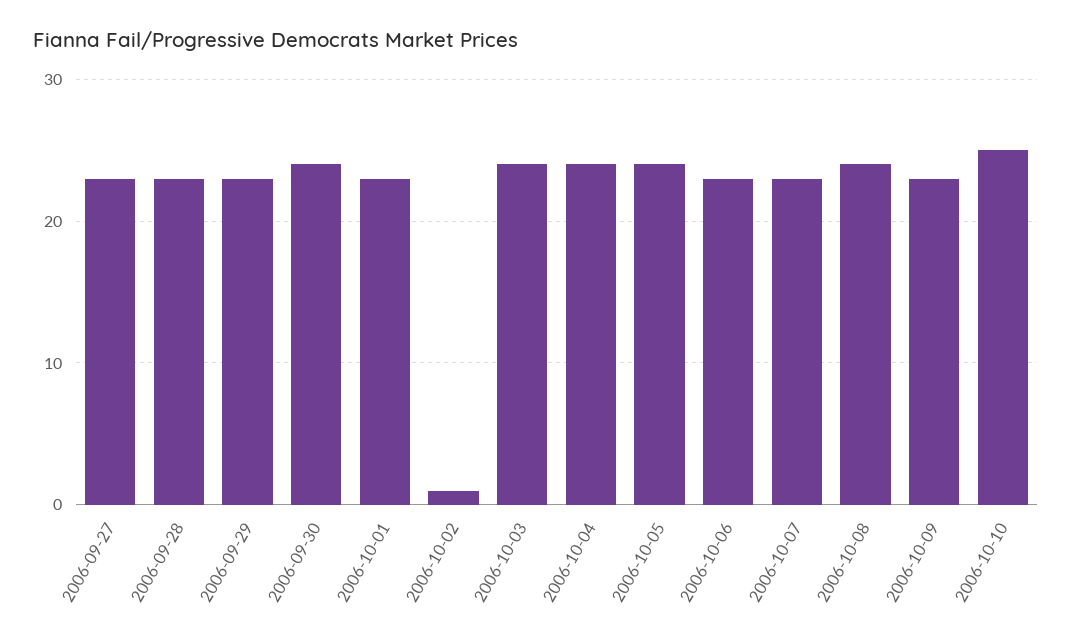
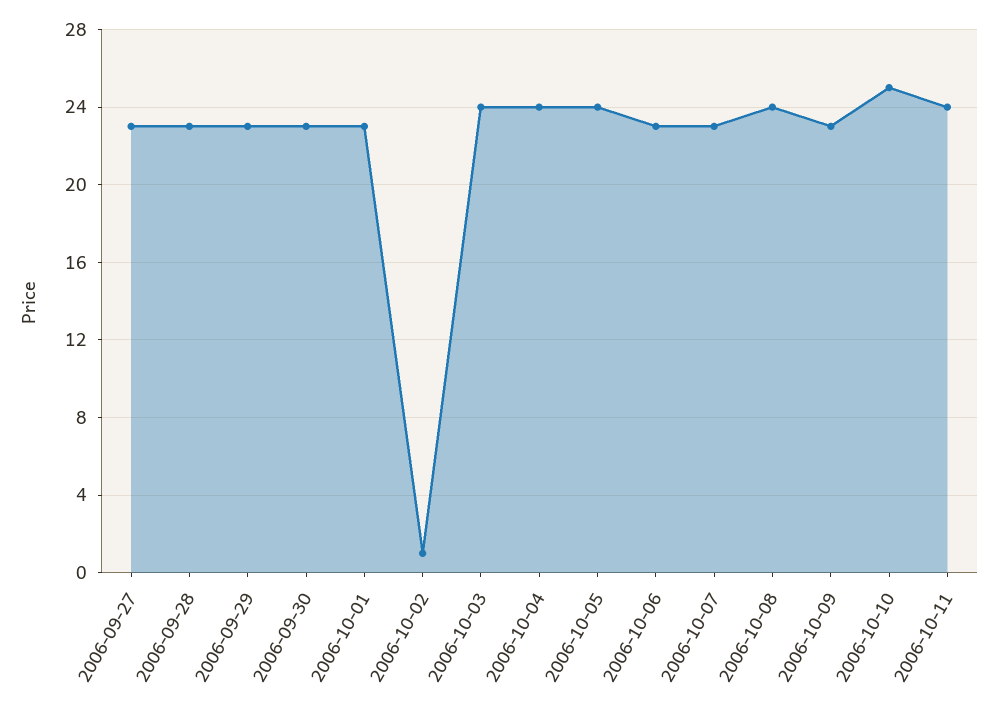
2006-09-30: 24 -> 23
2006-10-11: none -> 24

